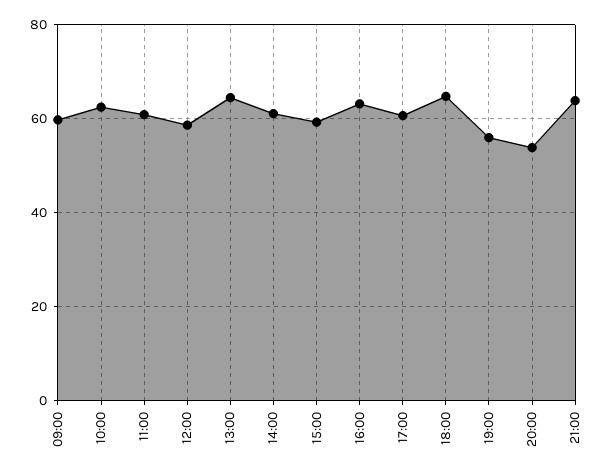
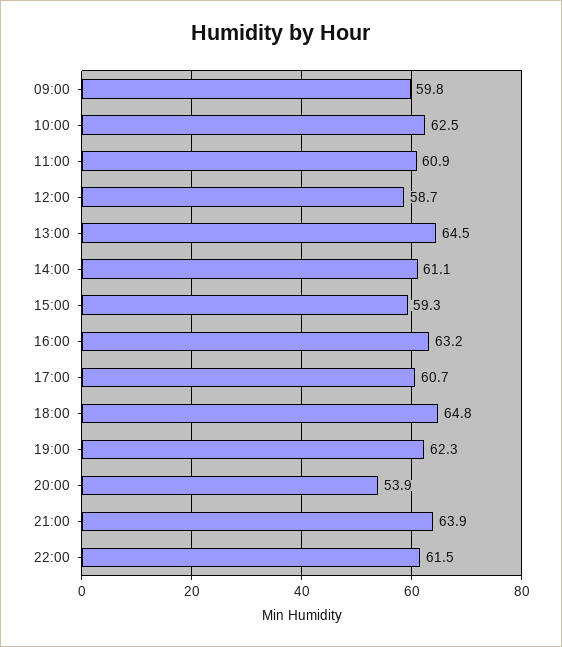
19:00: 56 -> 62.3
22:00: none -> 61.5

